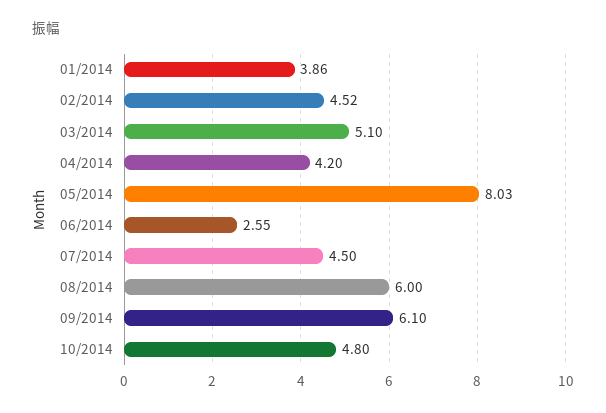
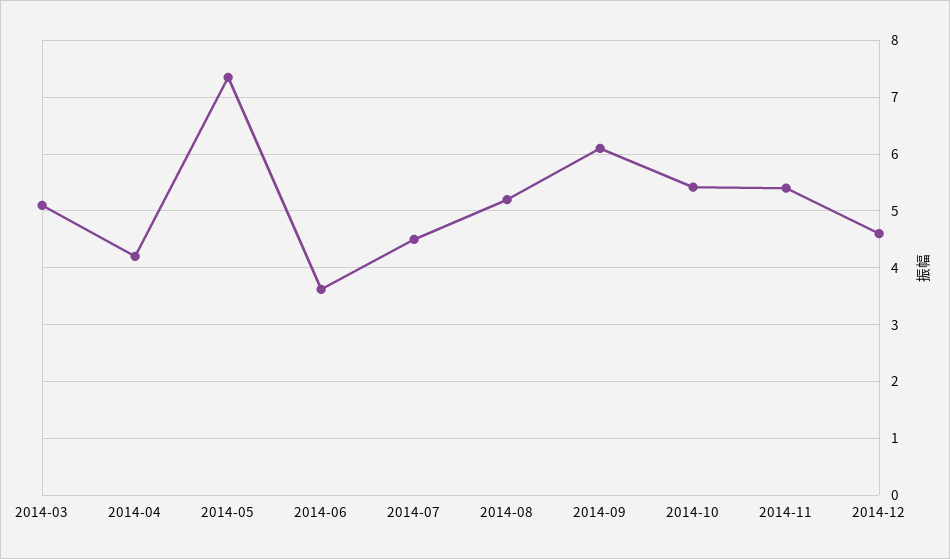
01/2014: 3.86 -> none
02/2014: 4.52 -> none
05/2014: 8.03 -> 7.4
06/2014: 2.55 -> 3.6
08/2014: 6 -> 5.2
10/2014: 4.8 -> 5.4
2014-11: none -> 5.4
2014-12: none -> 4.6

